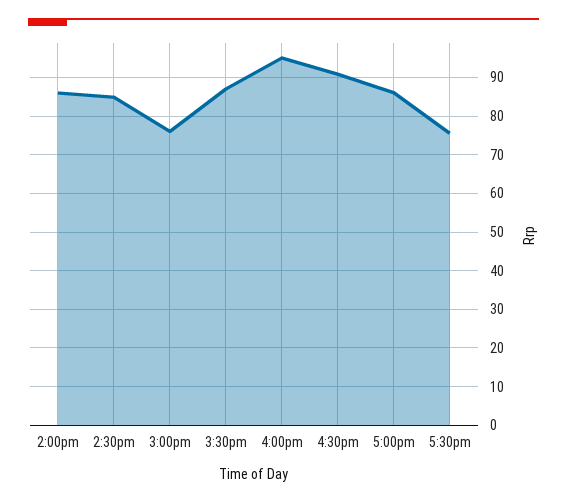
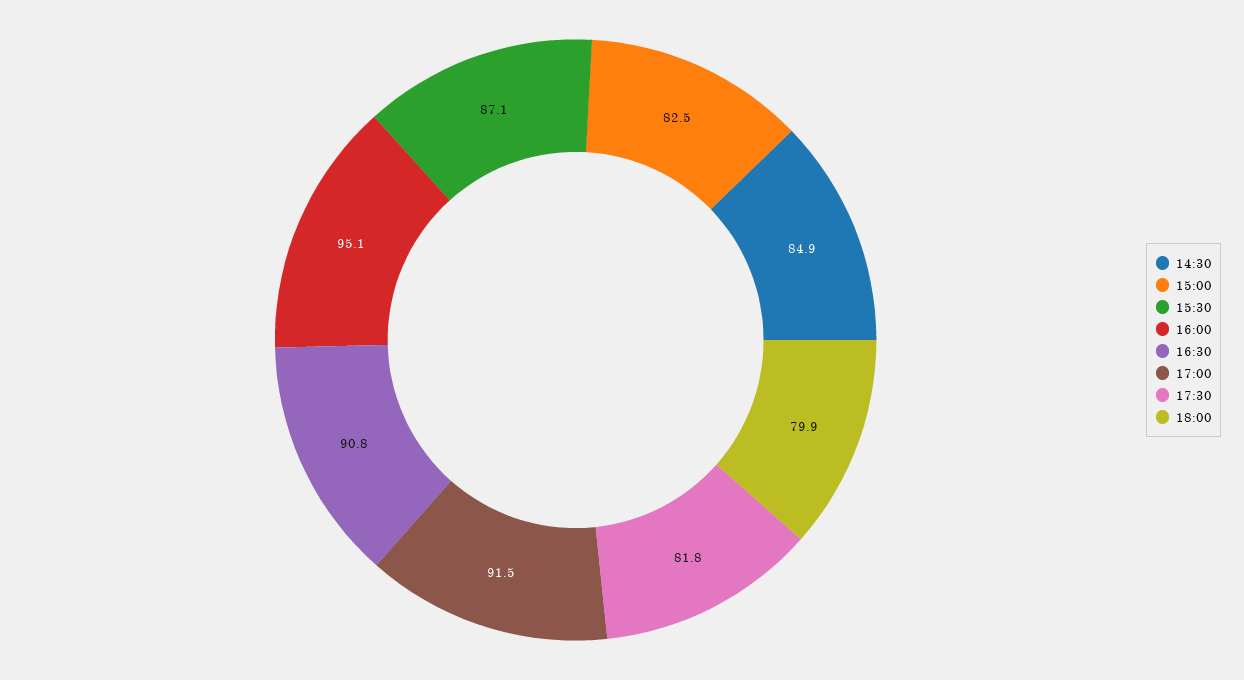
2:00pm: 86 -> none
3:00pm: 76 -> 82.5
5:00pm: 86 -> 91.5
5:30pm: 76 -> 81.8
18:00: none -> 79.9

